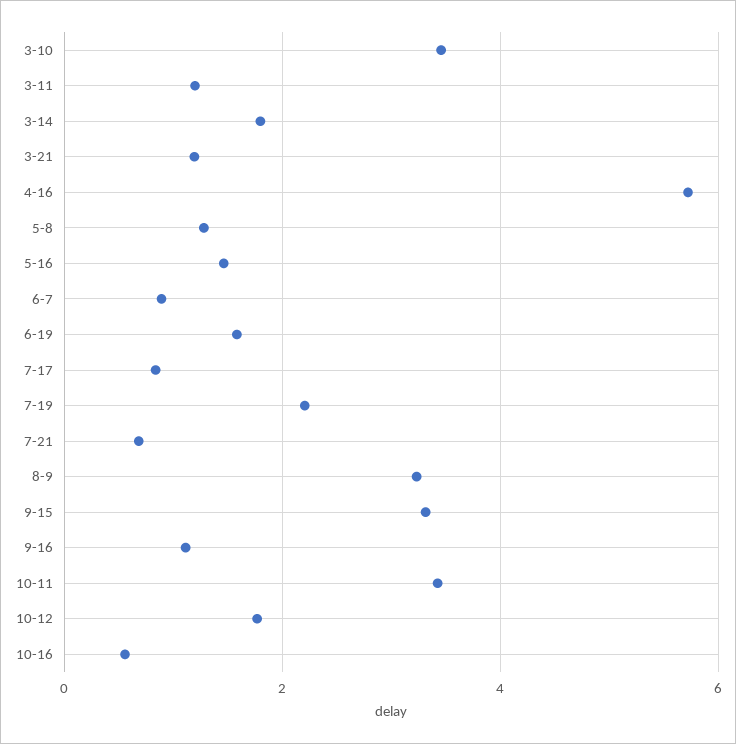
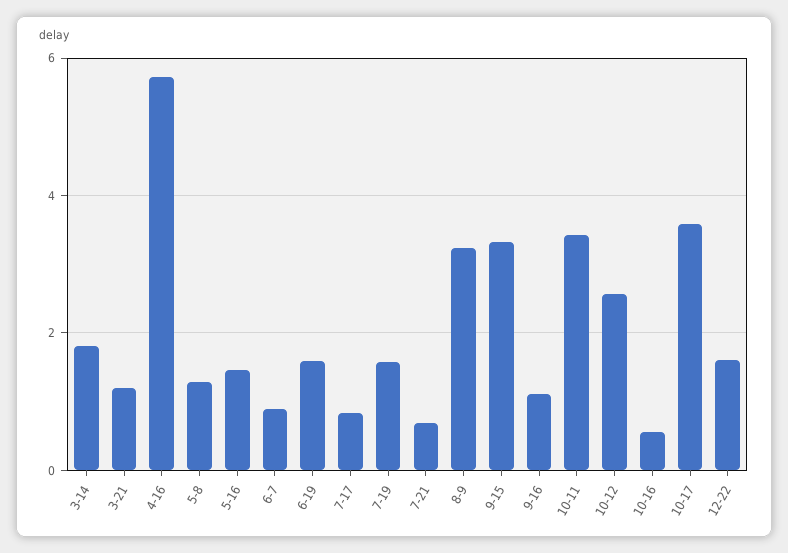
3-10: 3.4 -> none
3-11: 1.2 -> none
7-19: 2.2 -> 1.6
10-12: 1.8 -> 2.6
10-17: none -> 3.6
12-22: none -> 1.6

